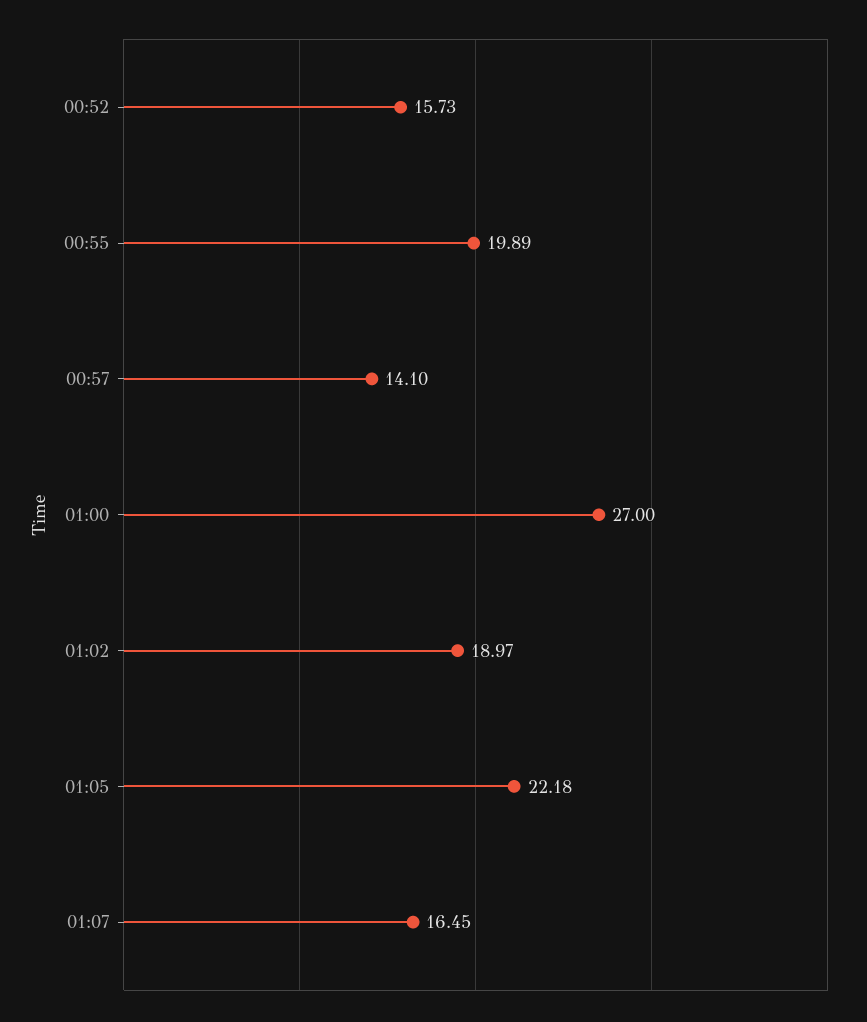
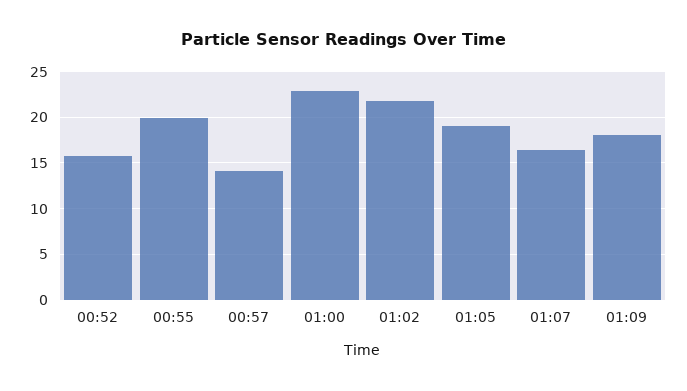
01:00: 27 -> 23
01:02: 18.97 -> 22
01:05: 22.18 -> 19
01:09: none -> 18

